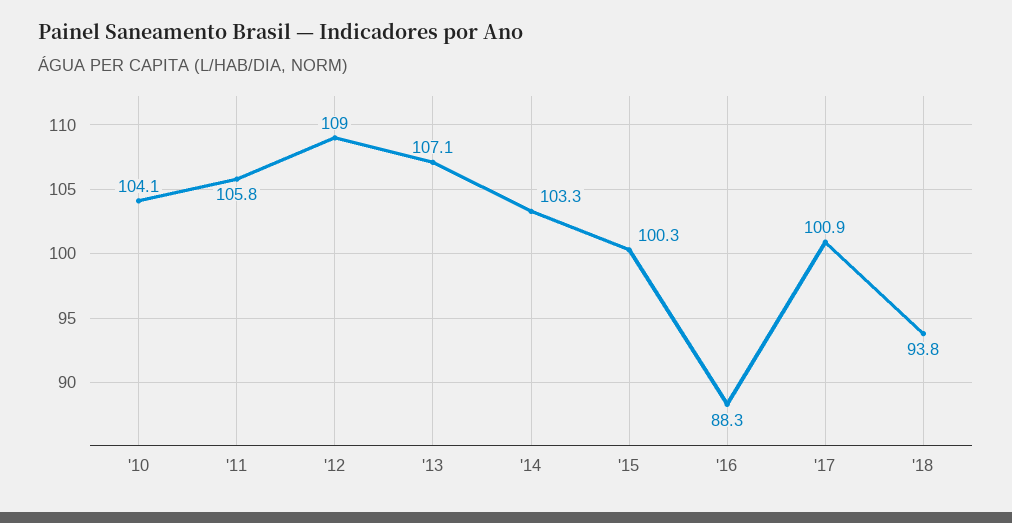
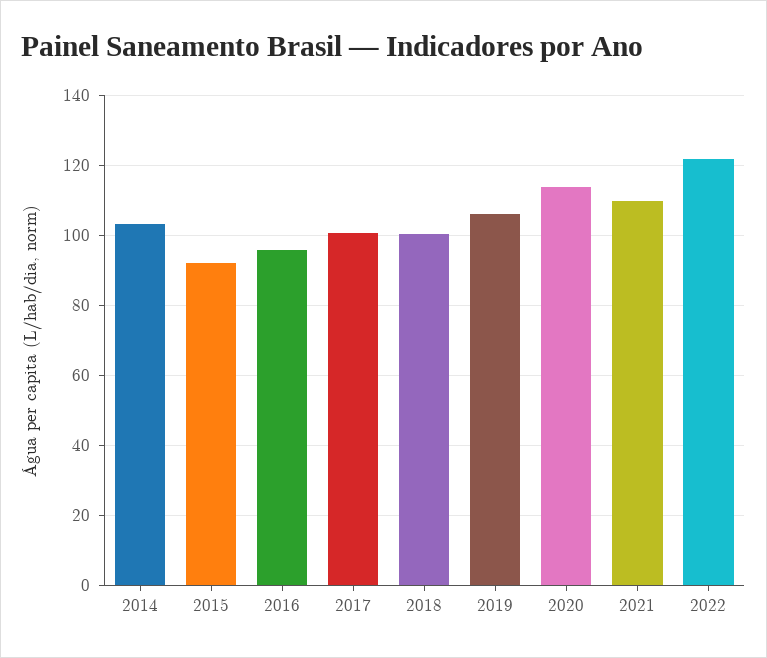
'10: 104.1 -> none
'11: 105.8 -> none
'12: 109 -> none
'13: 107.1 -> none
'15: 100.3 -> 92
'16: 88.3 -> 96
'18: 93.8 -> 100
2019: none -> 106
2020: none -> 114
2021: none -> 110
2022: none -> 122

